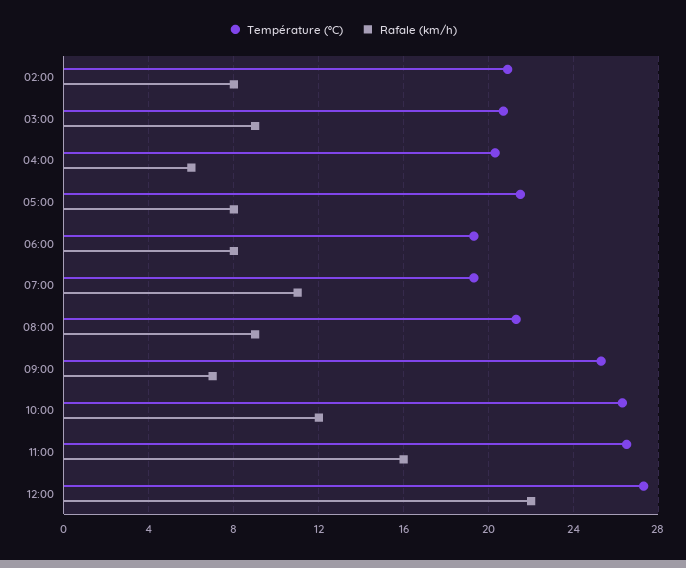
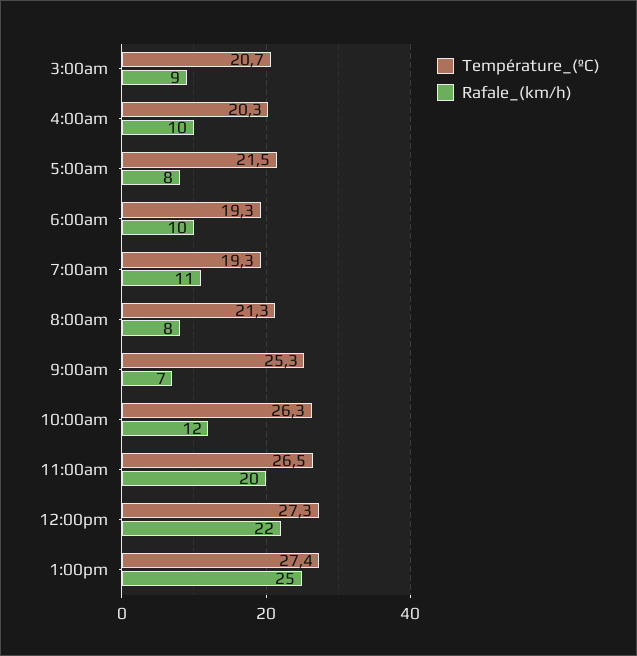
Température (ºC), 02:00: 21 -> none
Rafale (km/h), 02:00: 8 -> none
Rafale (km/h), 04:00: 6 -> 10
Rafale (km/h), 06:00: 8 -> 10
Rafale (km/h), 08:00: 9 -> 8
Rafale (km/h), 11:00: 16 -> 20
Température (ºC), 1:00pm: none -> 27.4
Rafale (km/h), 1:00pm: none -> 25

